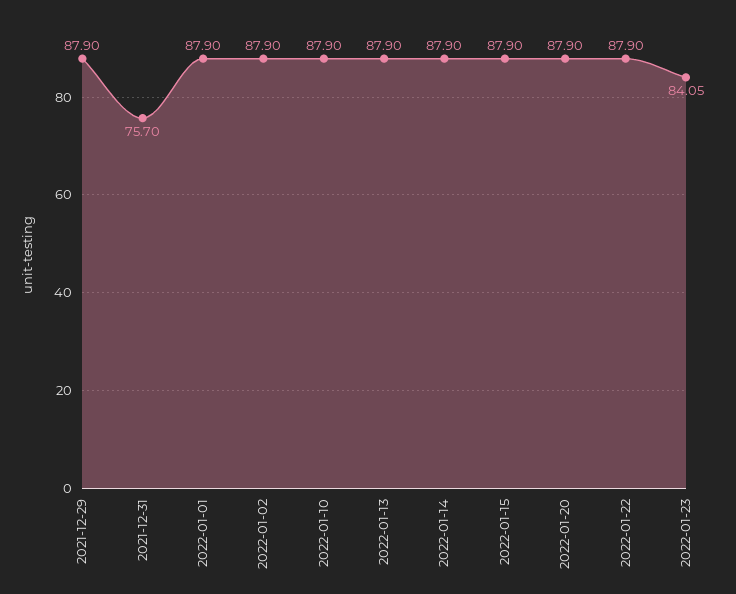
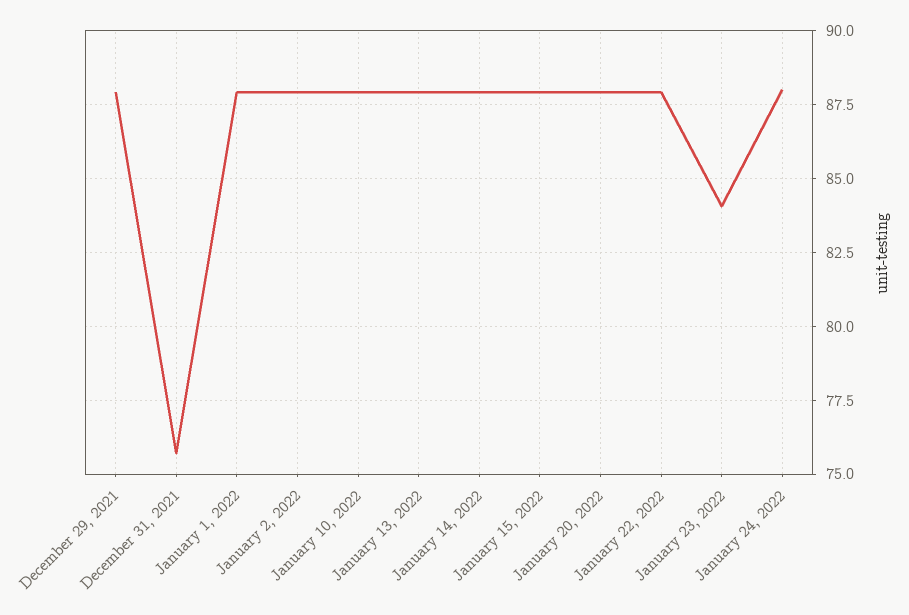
January 24, 2022: none -> 88

